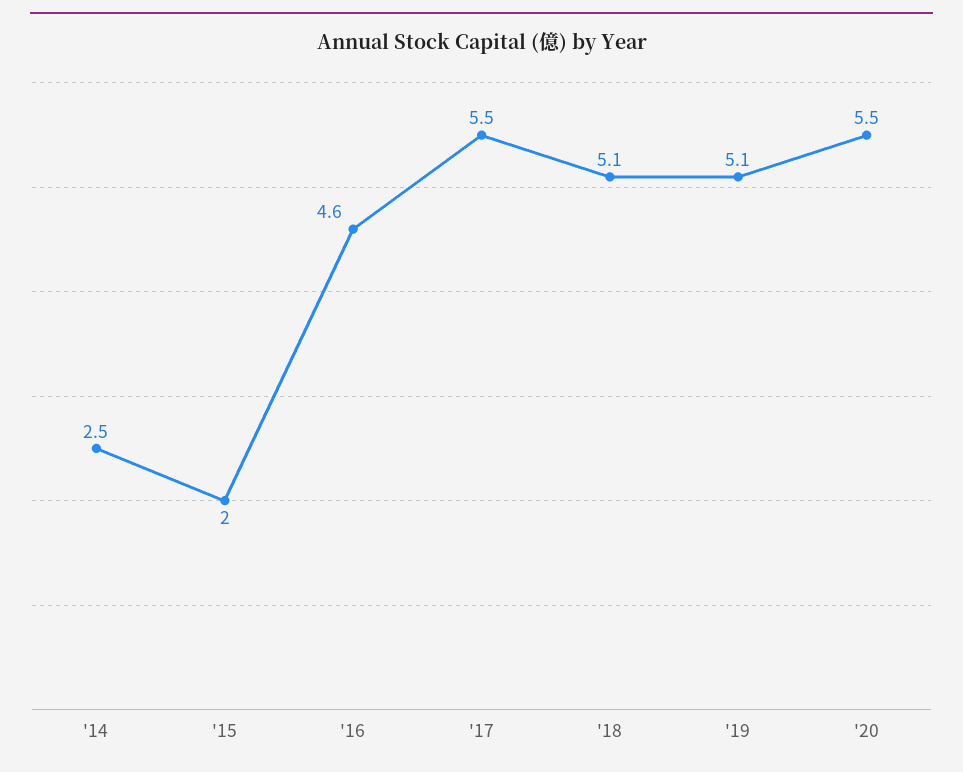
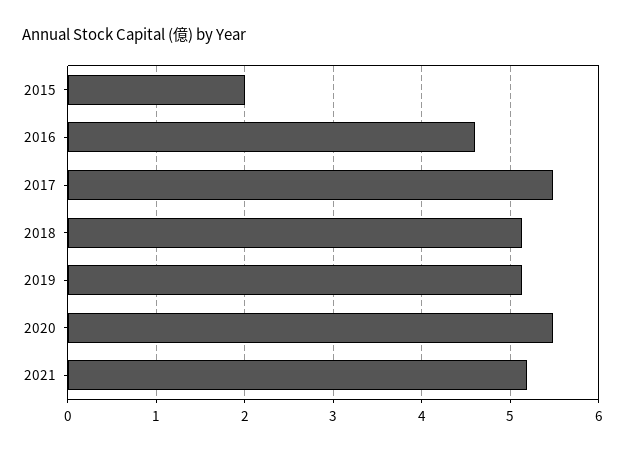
'14: 2.5 -> none
2021: none -> 5.2

